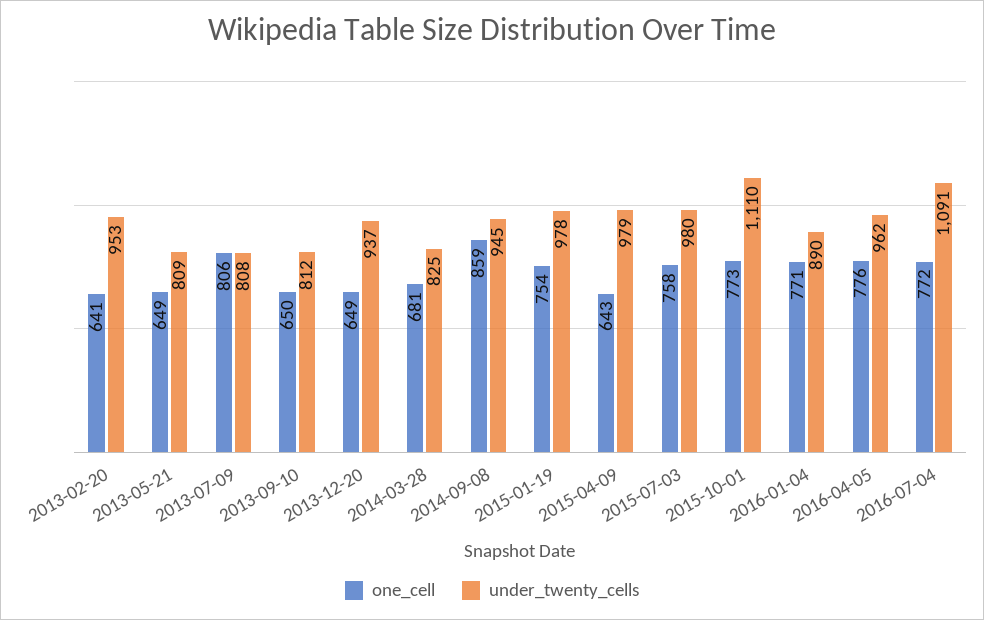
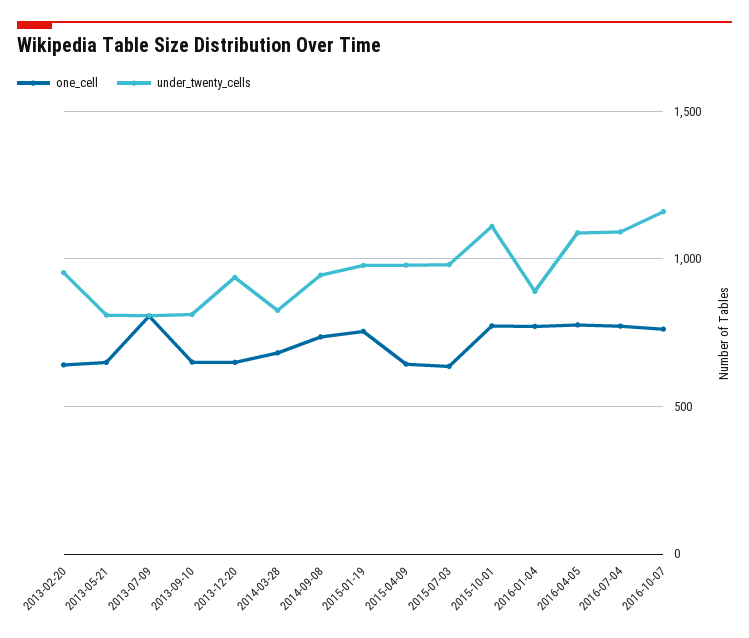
one_cell, 2014-09-08: 859 -> 750
one_cell, 2015-07-03: 758 -> 650
under_twenty_cells, 2016-04-05: 962 -> 1100
one_cell, 2016-10-07: none -> 750
under_twenty_cells, 2016-10-07: none -> 1150

